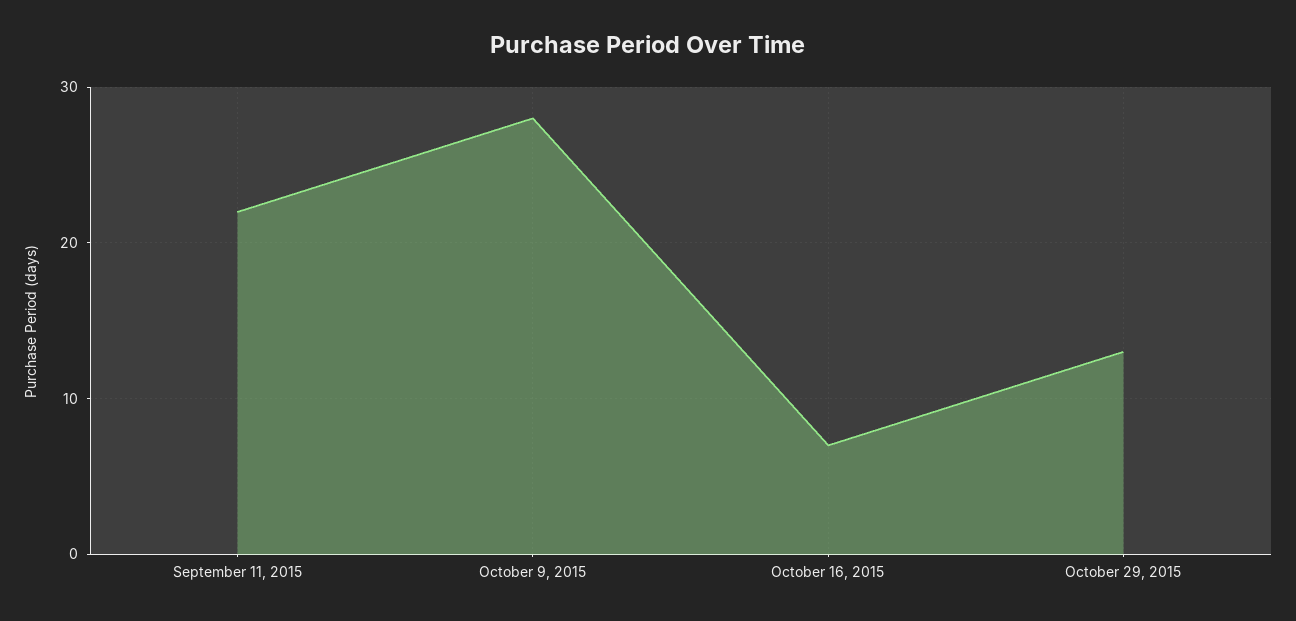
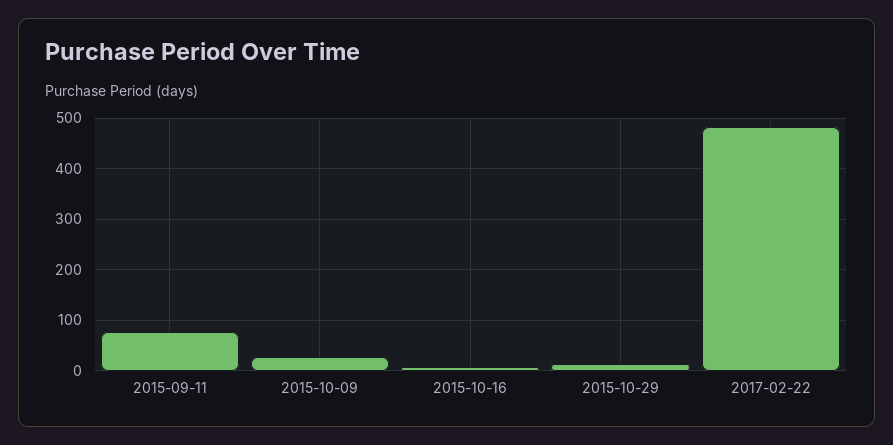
September 11, 2015: 22 -> 80
2017-02-22: none -> 480

